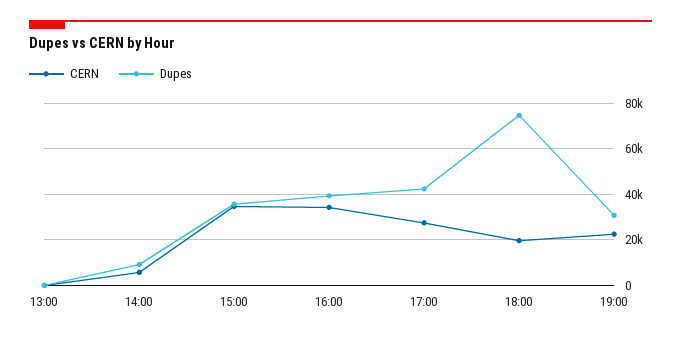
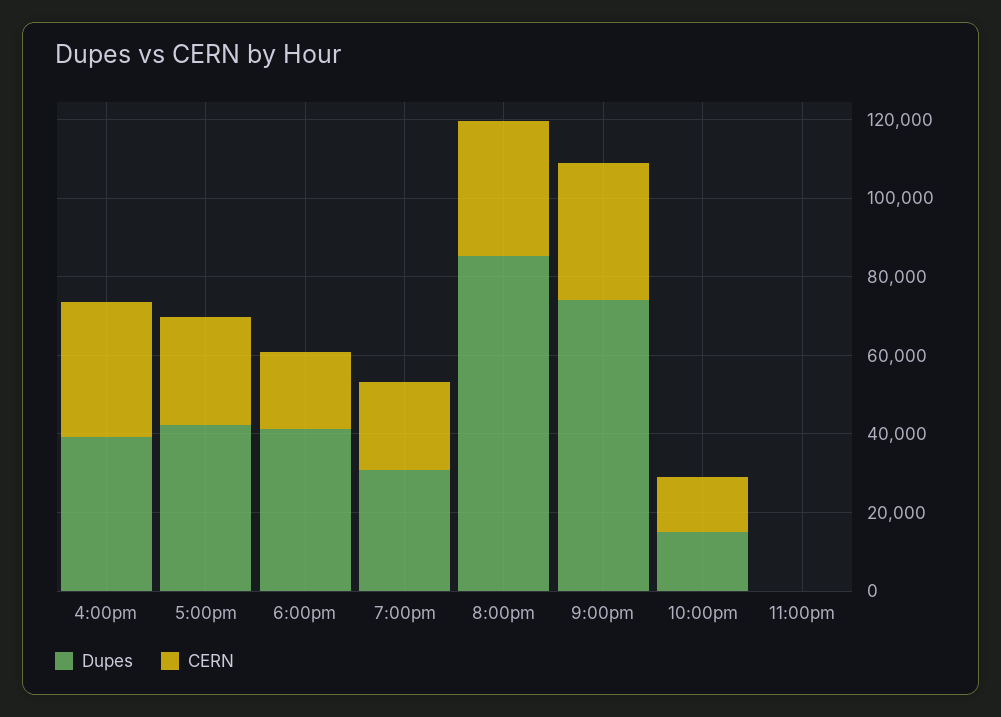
CERN, 13:00: 0 -> none
Dupes, 13:00: 0 -> none
CERN, 14:00: 5000 -> none
Dupes, 14:00: 10000 -> none
CERN, 15:00: 35000 -> none
Dupes, 15:00: 35000 -> none
Dupes, 18:00: 75000 -> 40000
Dupes, 8:00pm: none -> 85000
CERN, 8:00pm: none -> 35000
Dupes, 9:00pm: none -> 75000
CERN, 9:00pm: none -> 35000
Dupes, 10:00pm: none -> 15000
CERN, 10:00pm: none -> 15000
Dupes, 11:00pm: none -> 0
CERN, 11:00pm: none -> 0

